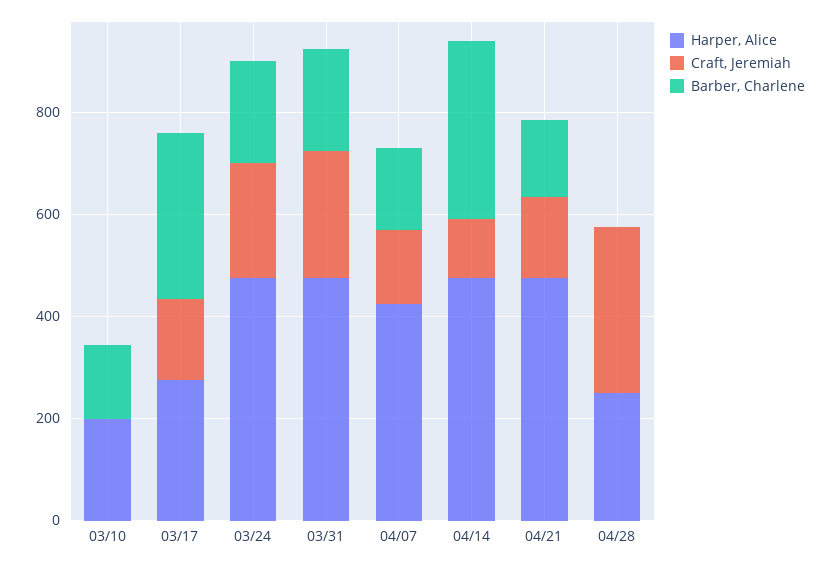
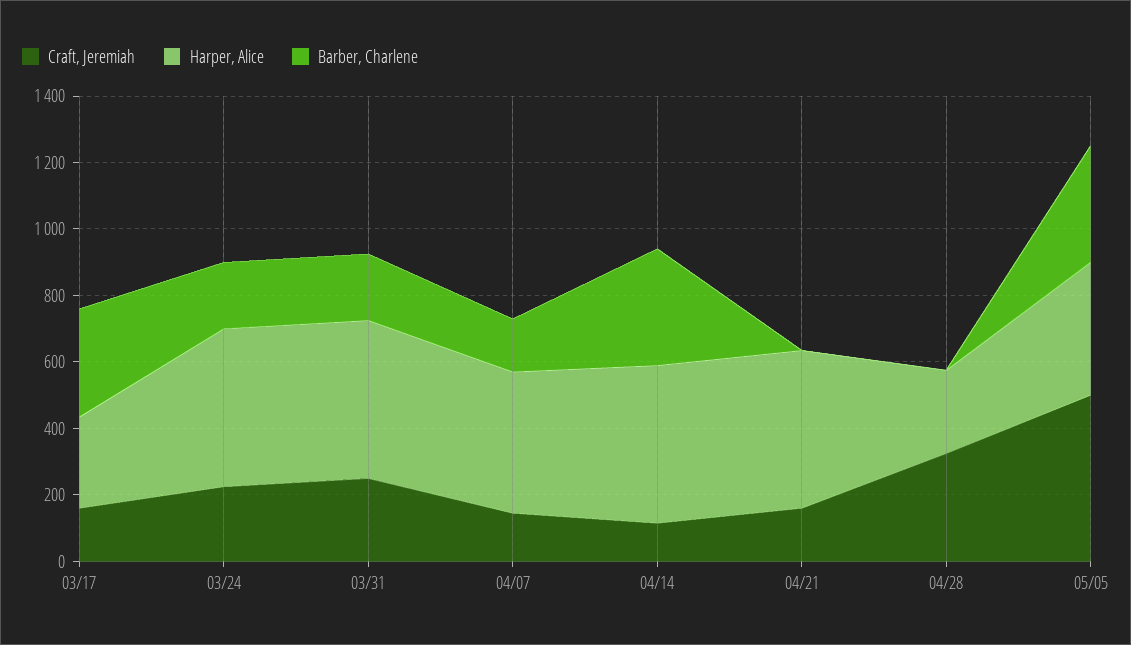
Harper, Alice, 03/10: 200 -> none
Craft, Jeremiah, 03/10: 0 -> none
Barber, Charlene, 03/10: 150 -> none
Barber, Charlene, 04/21: 150 -> 0
Craft, Jeremiah, 05/05: none -> 500
Harper, Alice, 05/05: none -> 400
Barber, Charlene, 05/05: none -> 350

